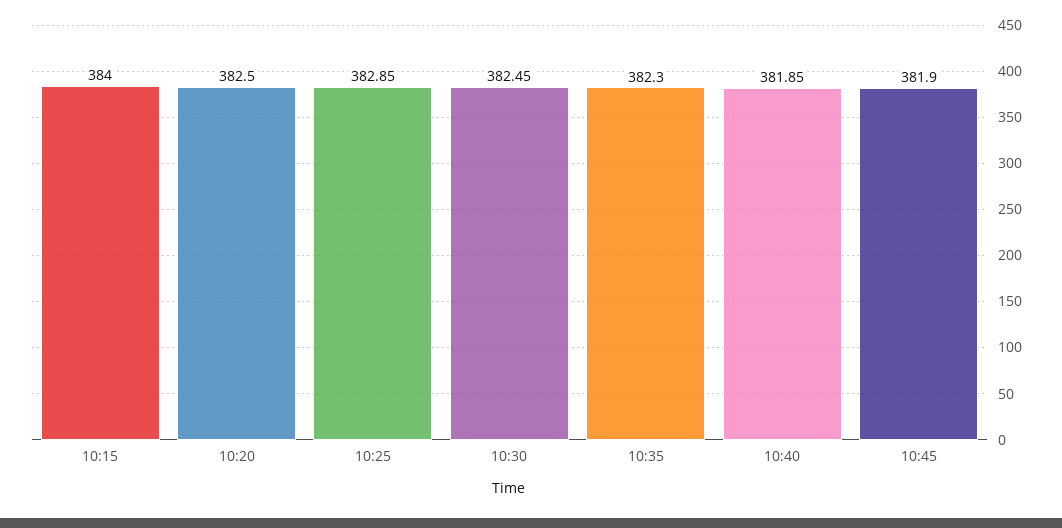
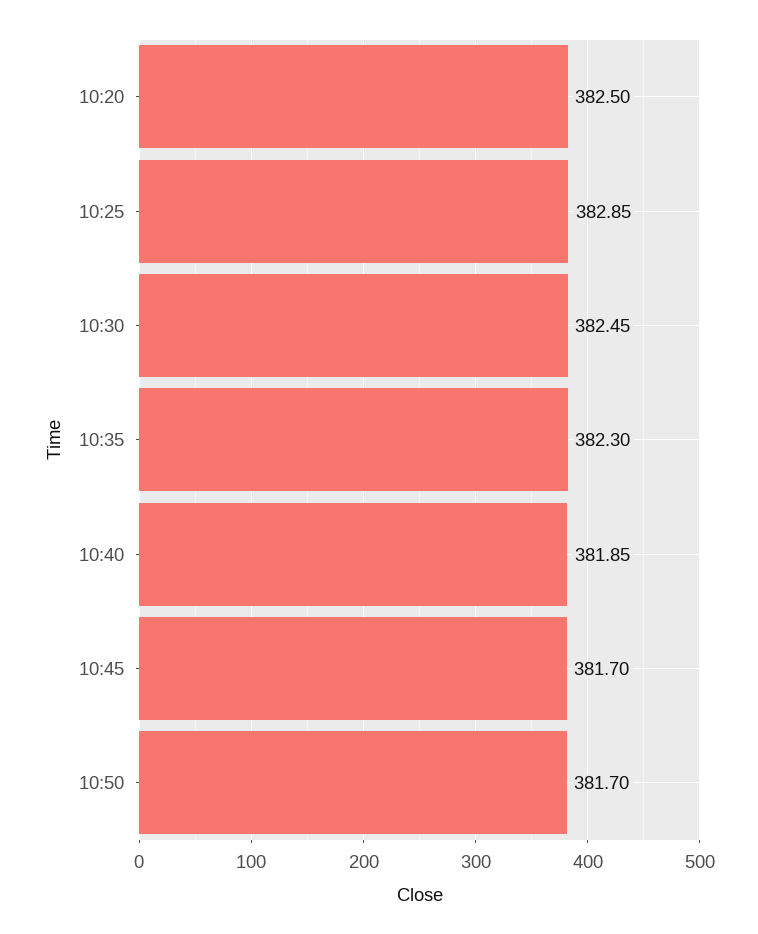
10:15: 384 -> none
10:45: 381.9 -> 381.7
10:50: none -> 381.7

